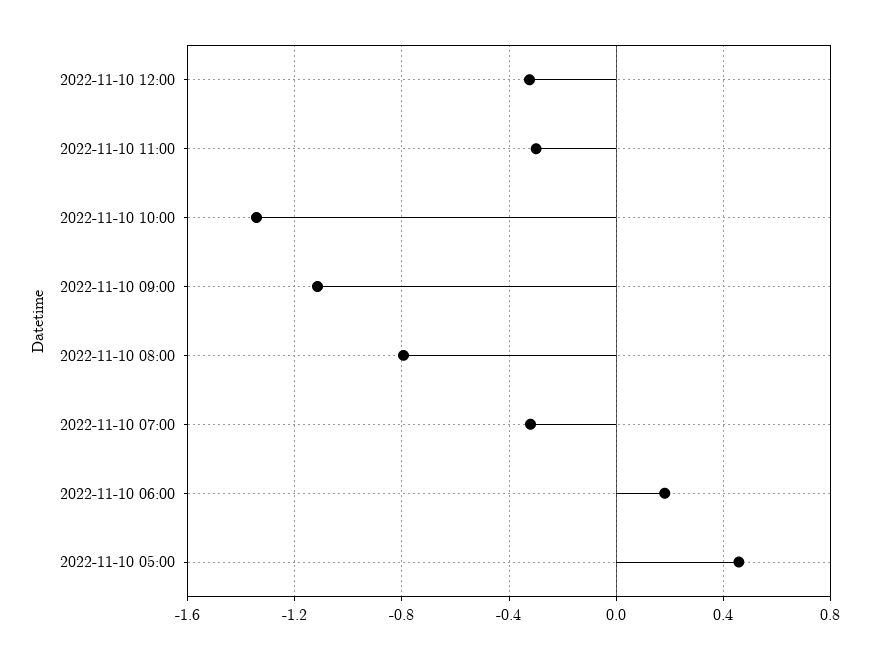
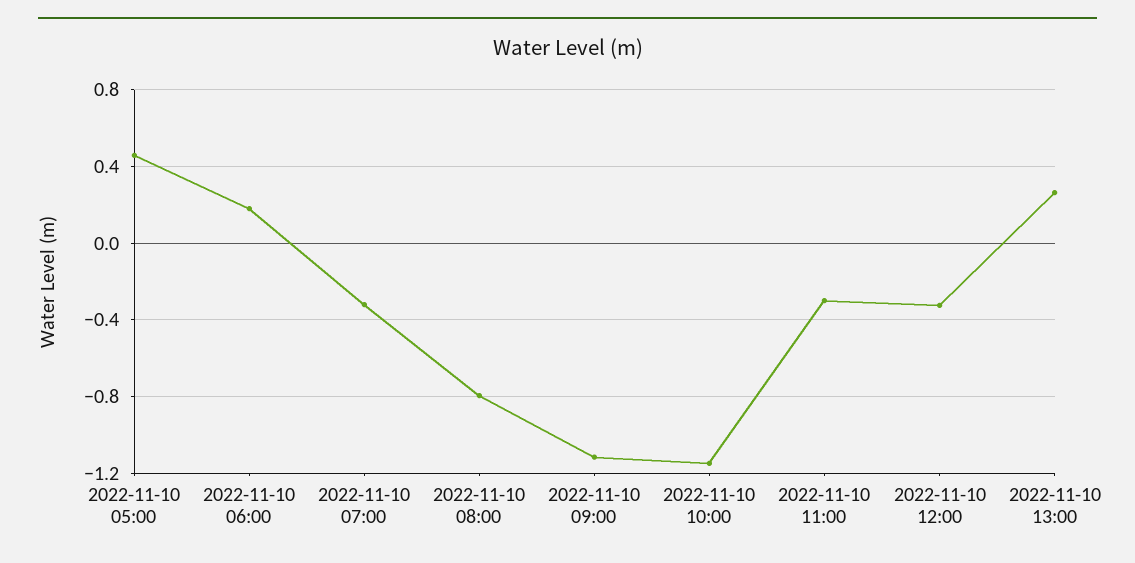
2022-11-10 10:00: -1.35 -> -1.15
2022-11-10 13:00: none -> 0.25

